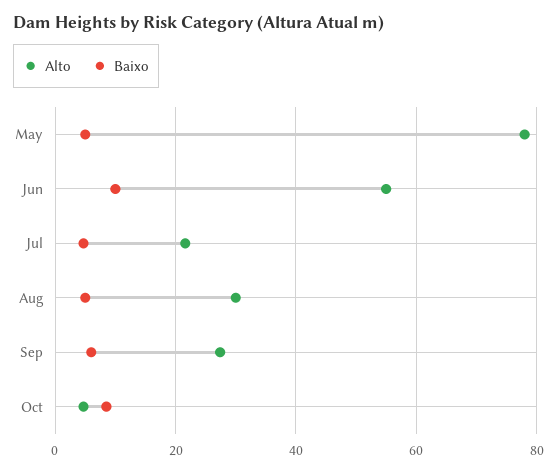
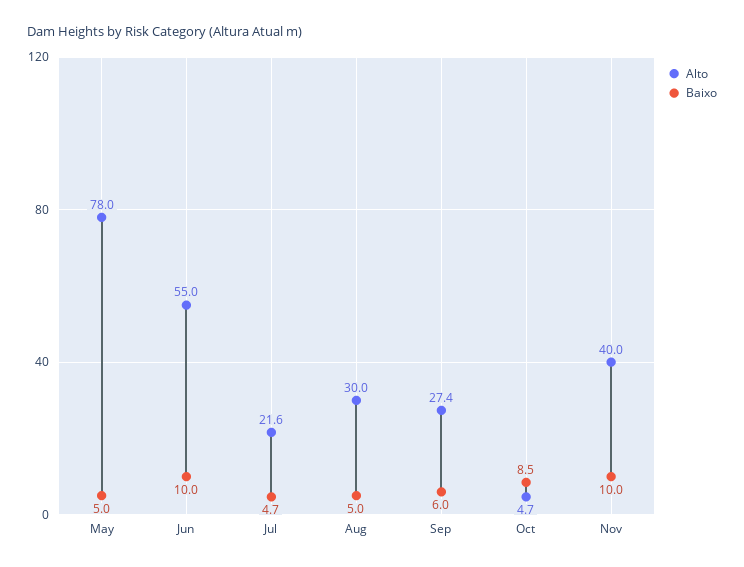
Alto, Nov: none -> 40
Baixo, Nov: none -> 10

